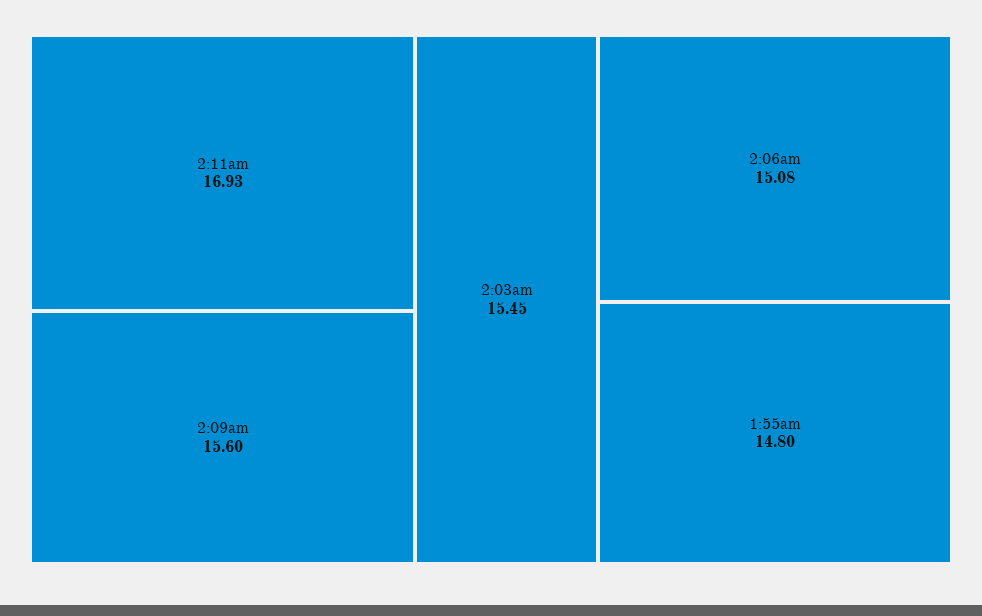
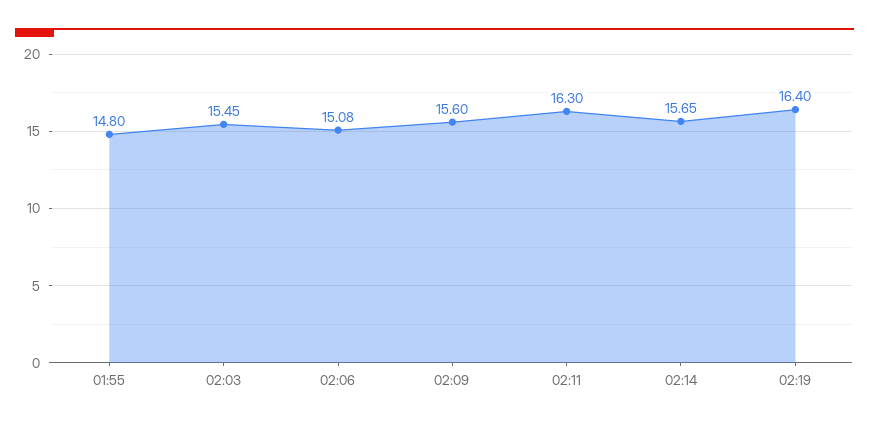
2:11am: 16.93 -> 16.3
02:14: none -> 15.65
02:19: none -> 16.4

